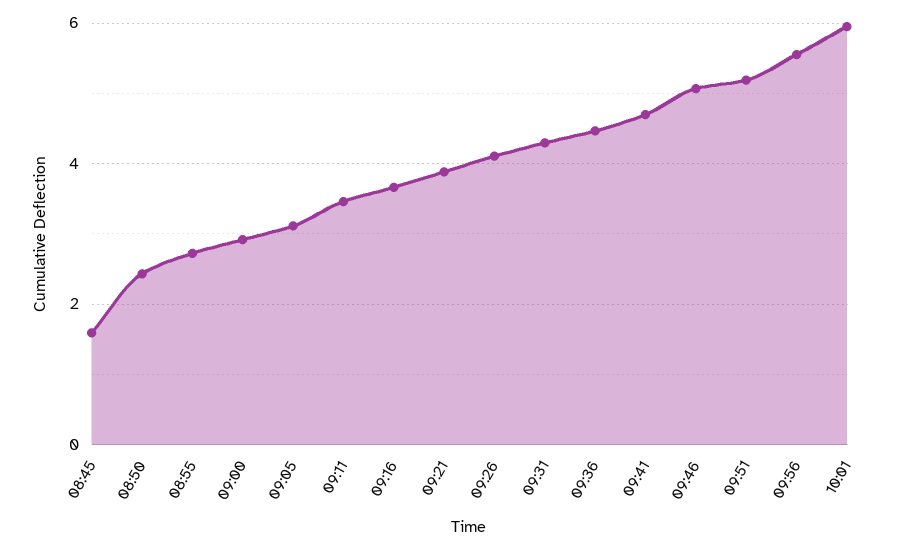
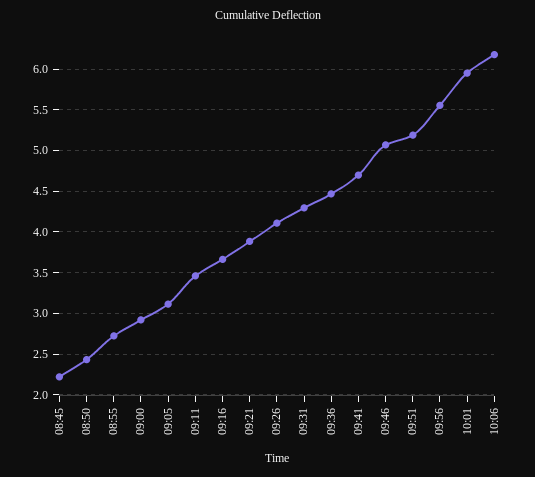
08:45: 1.6 -> 2.2
10:06: none -> 6.2

